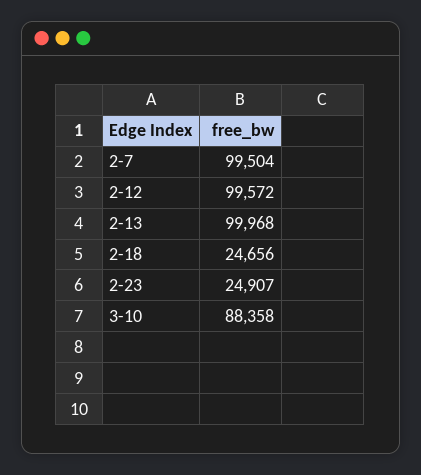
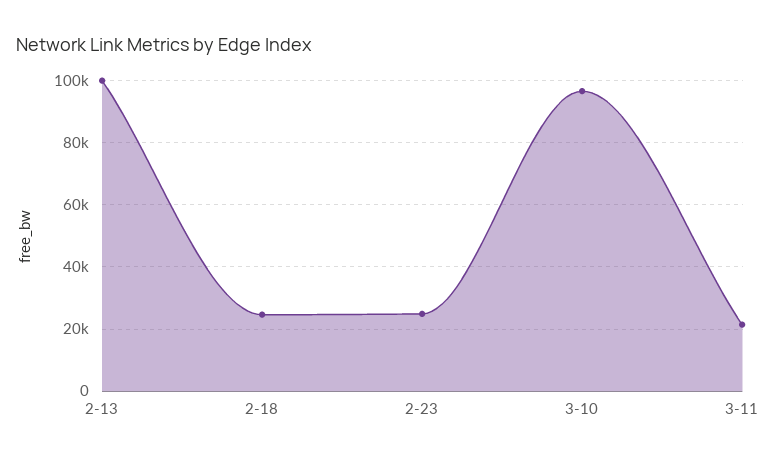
2-7: 99504 -> none
2-12: 99572 -> none
3-10: 88358 -> 96000
3-11: none -> 22000

